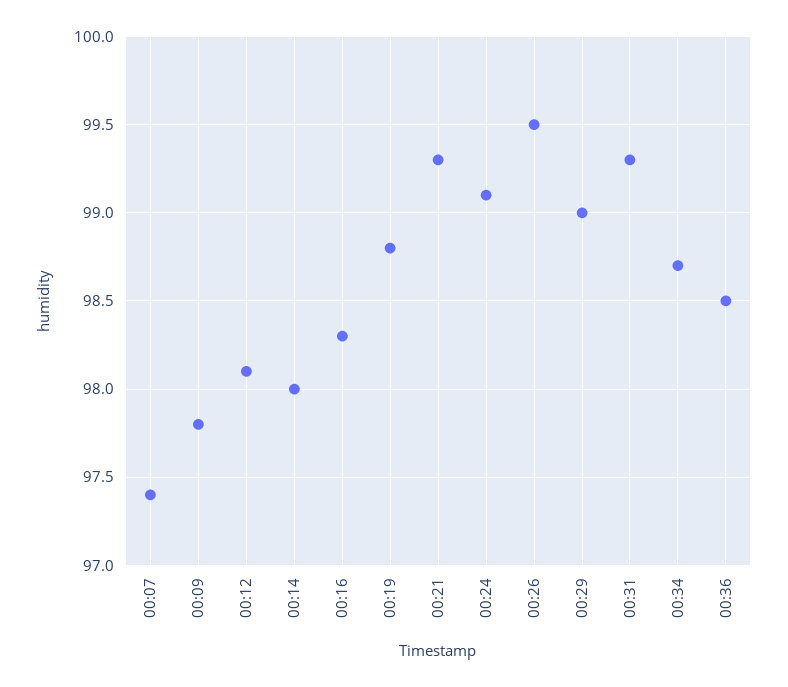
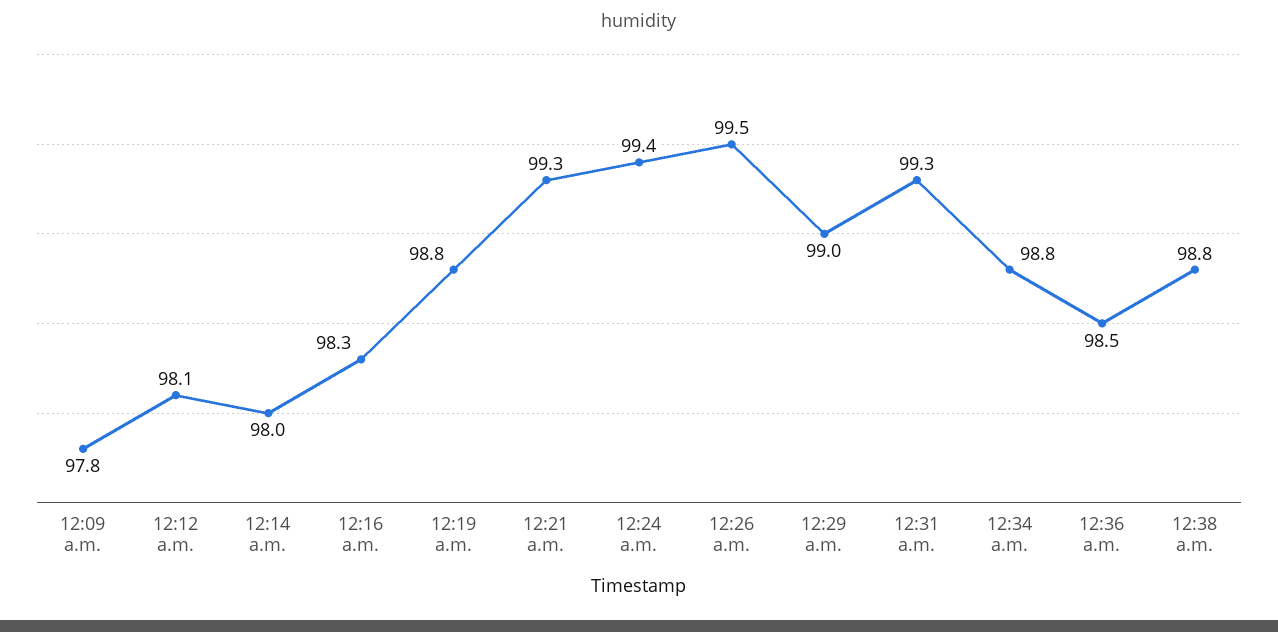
00:07: 97.4 -> none
00:24: 99.1 -> 99.4
00:34: 98.7 -> 98.8
12:38 a.m.: none -> 98.8

